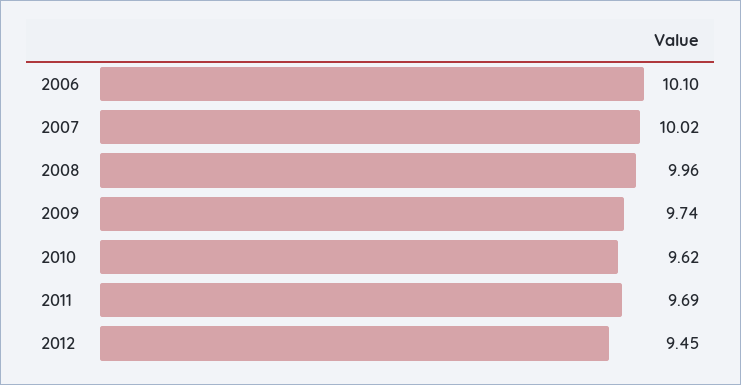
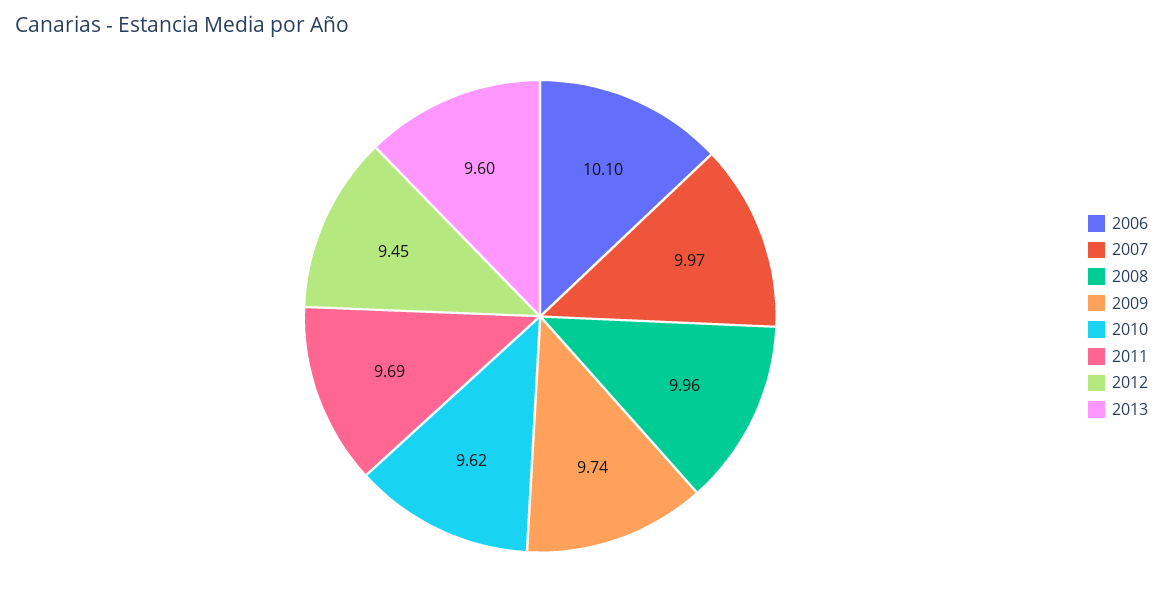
2007: 10.02 -> 9.97
2013: none -> 9.6

